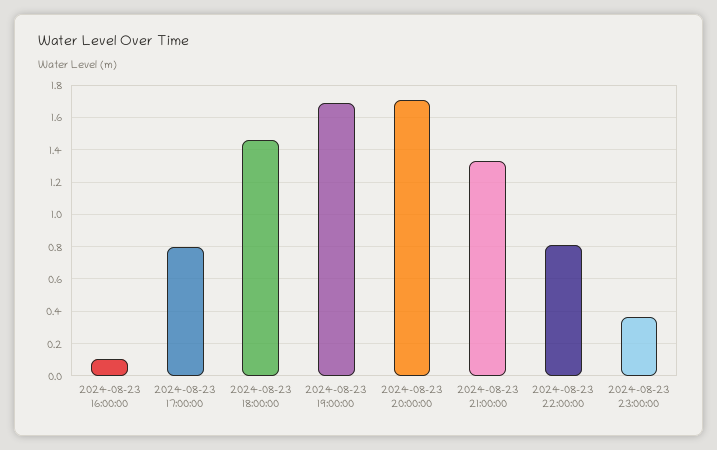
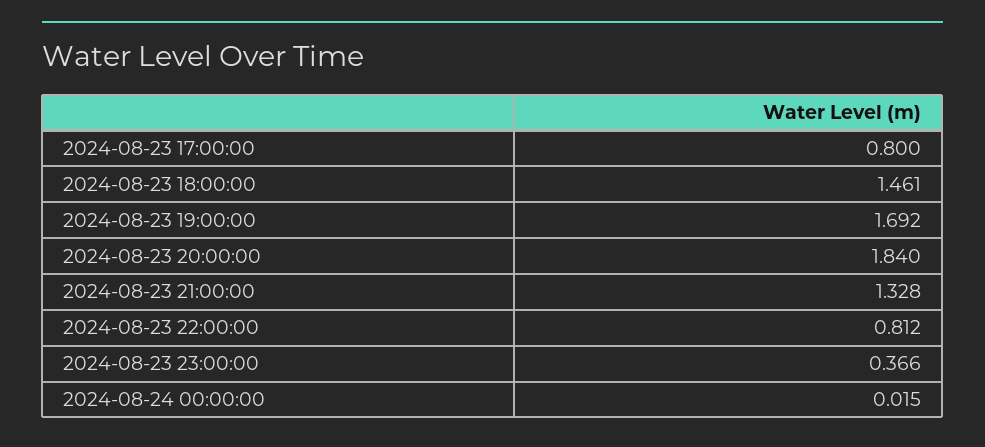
2024-08-23 16:00:00: 0.1 -> none
2024-08-23 20:00:00: 1.7 -> 1.84
2024-08-24 00:00:00: none -> 0.015

